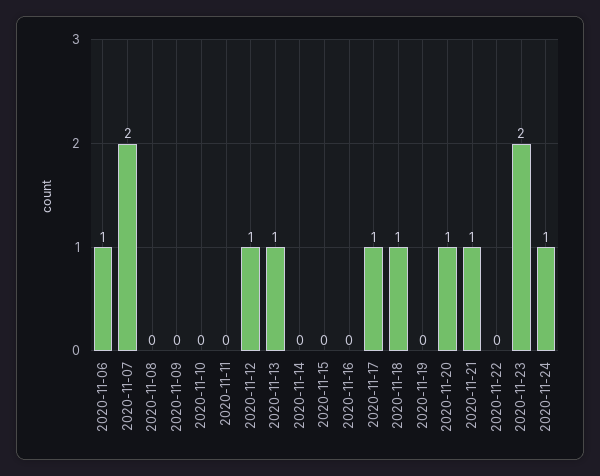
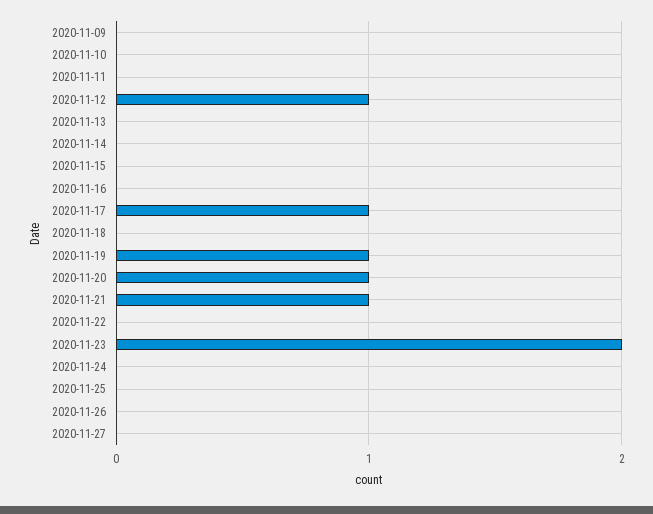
2020-11-06: 1 -> none
2020-11-07: 2 -> none
2020-11-08: 0 -> none
2020-11-13: 1 -> 0
2020-11-18: 1 -> 0
2020-11-19: 0 -> 1
2020-11-24: 1 -> 0
2020-11-25: none -> 0
2020-11-26: none -> 0
2020-11-27: none -> 0

